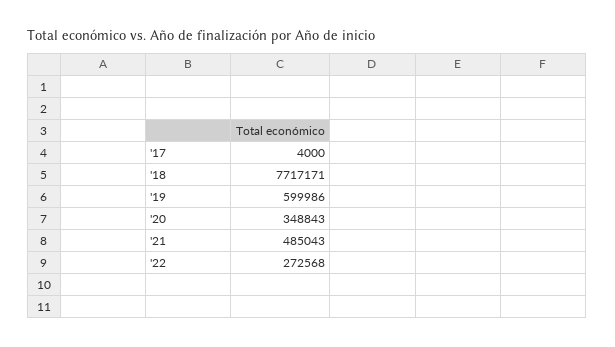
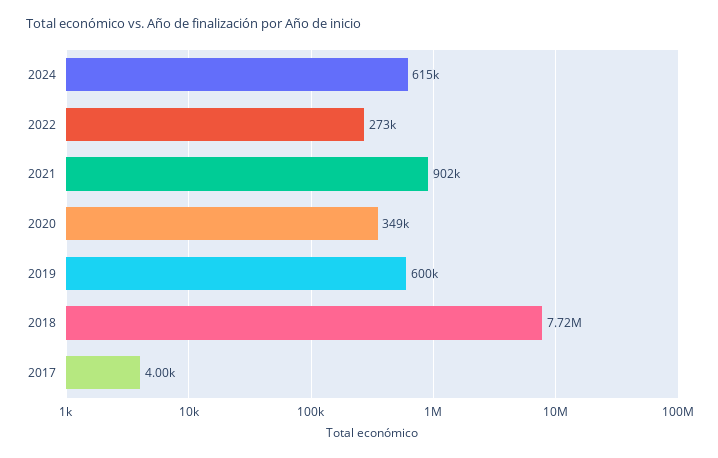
'21: 485043 -> 902000
2024: none -> 615000

